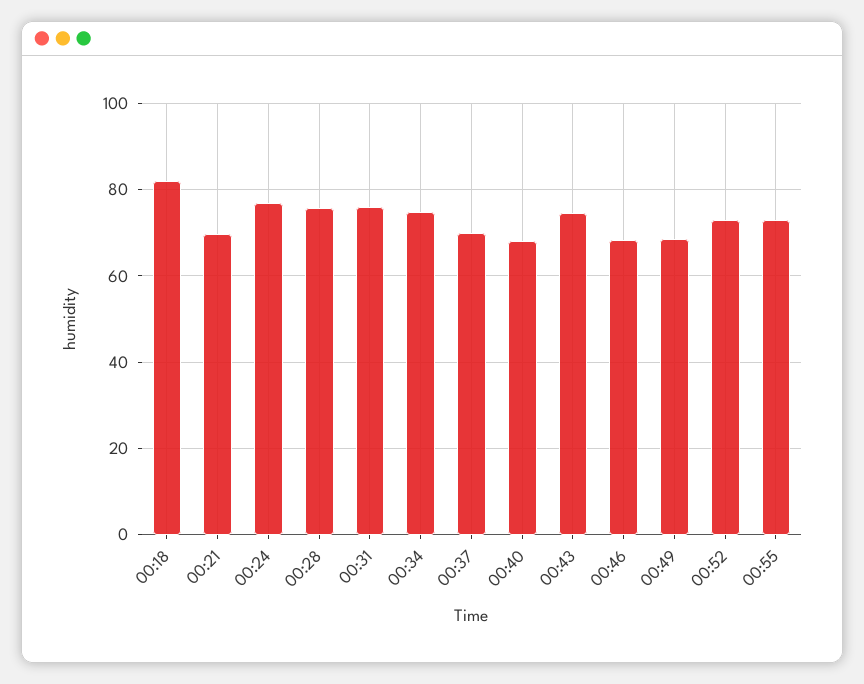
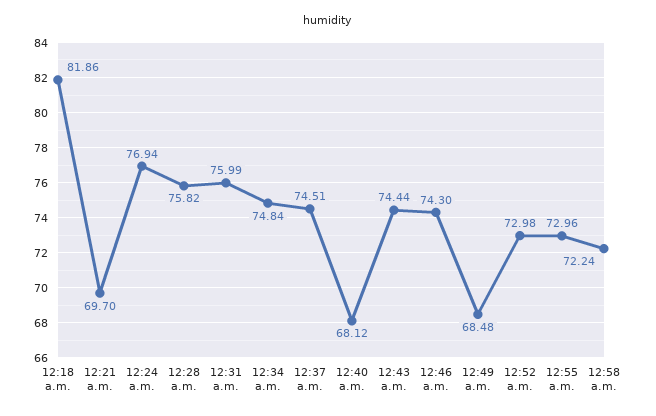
00:37: 70 -> 74.51
00:46: 68 -> 74.3
12:58 a.m.: none -> 72.24

